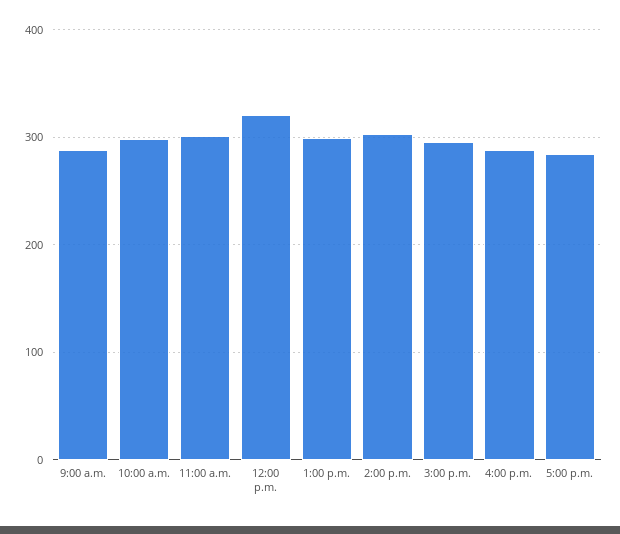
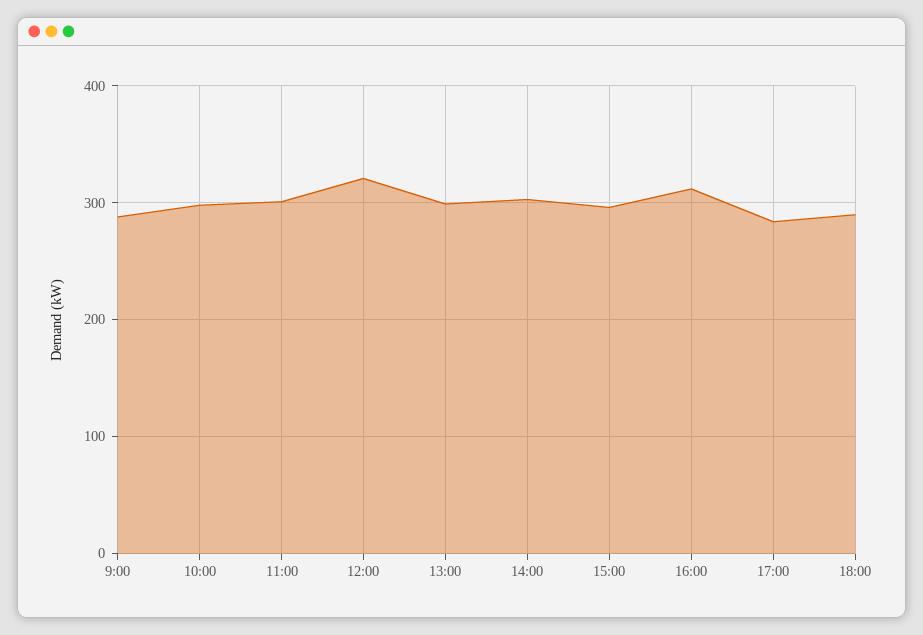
4:00 p.m.: 290 -> 310
18:00: none -> 290

